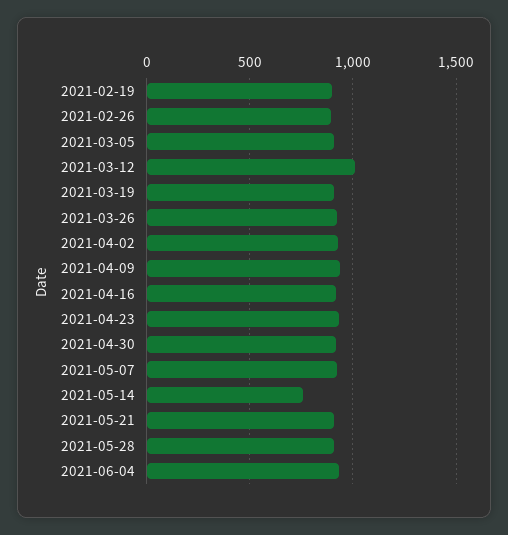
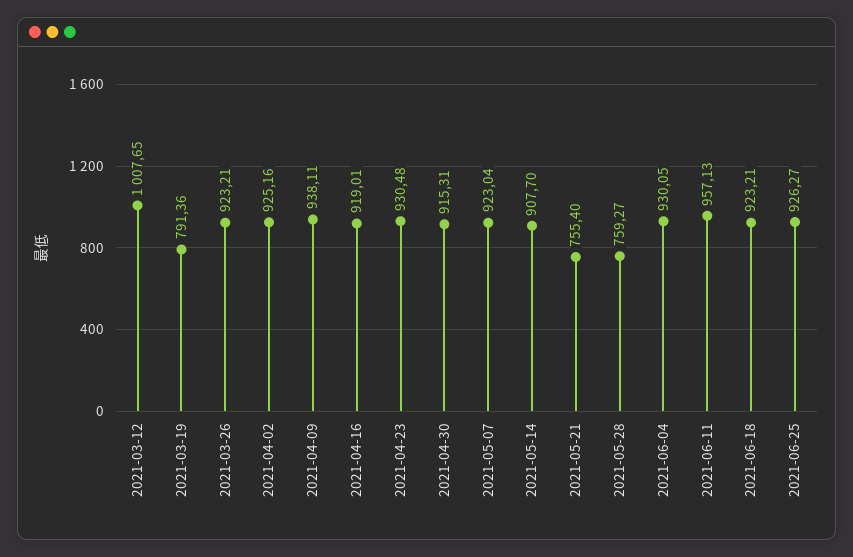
2021-02-19: 900 -> none
2021-02-26: 900 -> none
2021-03-05: 900 -> none
2021-03-19: 900 -> 791.36
2021-05-14: 750 -> 907.7
2021-05-21: 900 -> 755.4
2021-05-28: 900 -> 759.27
2021-06-11: none -> 957.13
2021-06-18: none -> 923.21
2021-06-25: none -> 926.27

